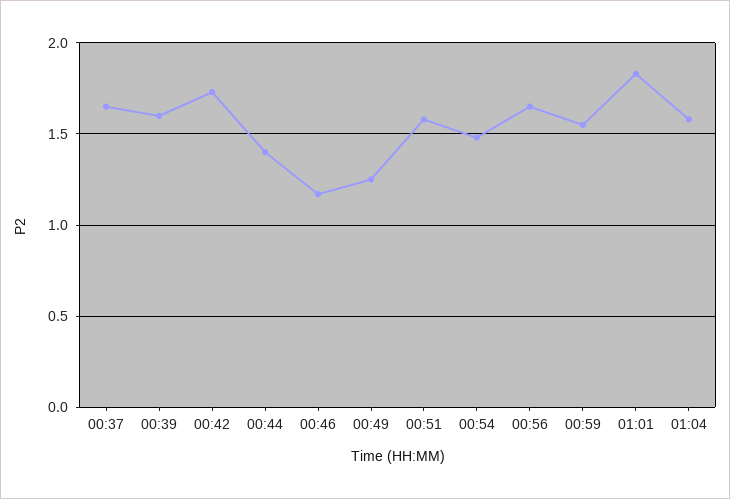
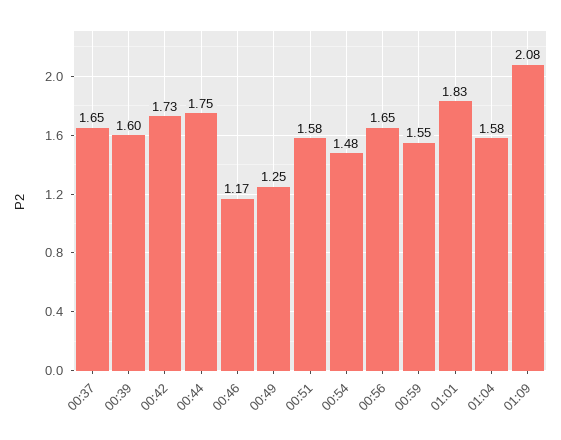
00:44: 1.4 -> 1.75
01:09: none -> 2.08

